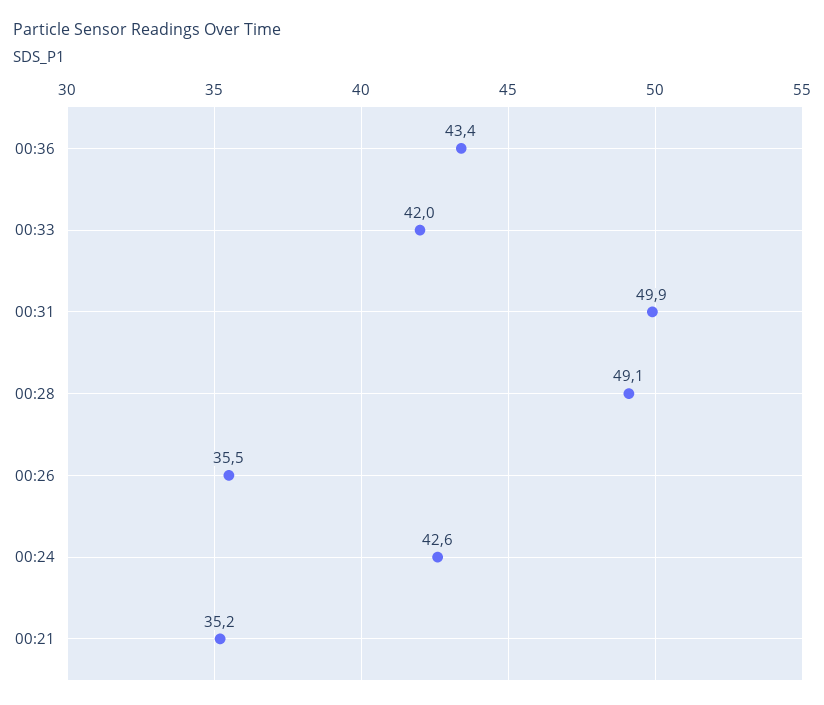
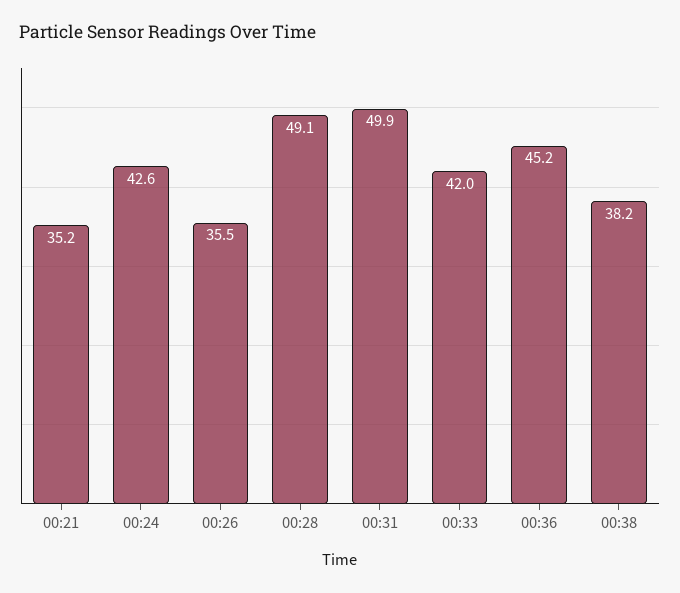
00:36: 43.4 -> 45.2
00:38: none -> 38.2

